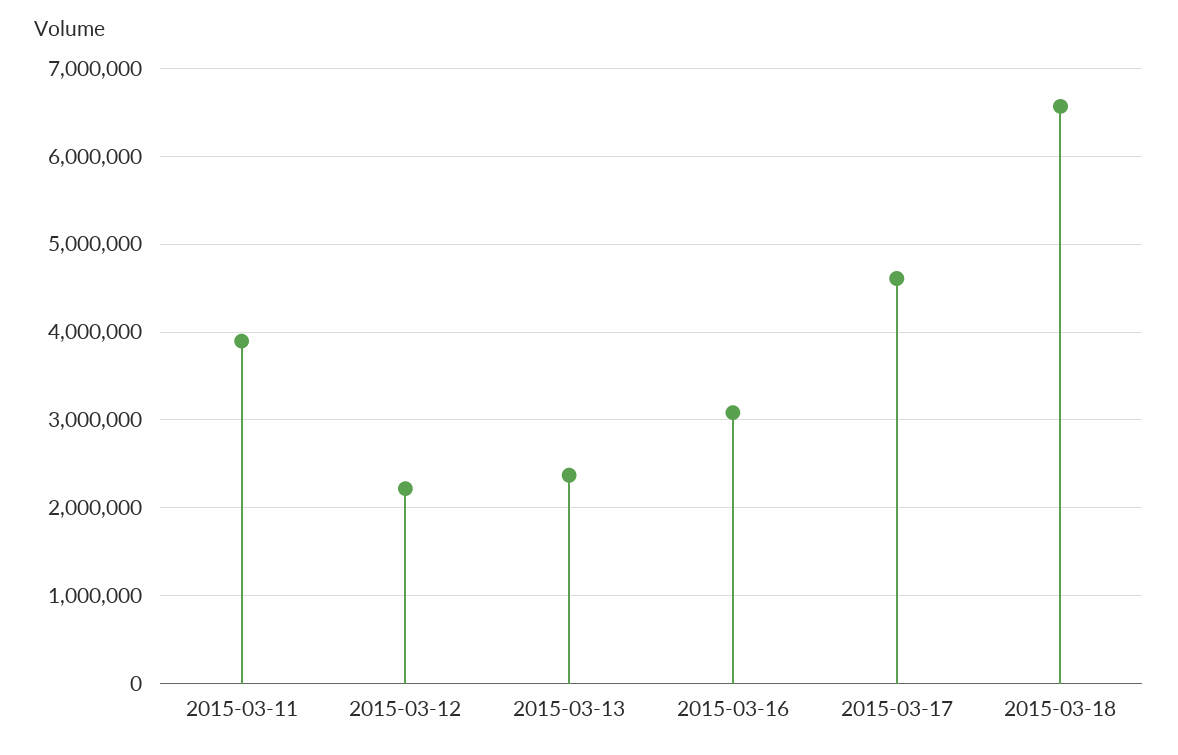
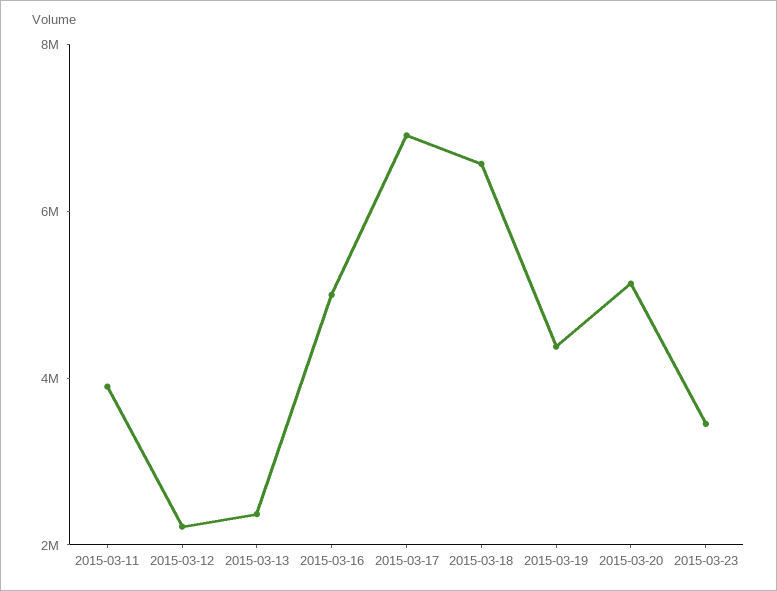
2015-03-16: 3100000 -> 5000000
2015-03-17: 4600000 -> 7000000
2015-03-19: none -> 4500000
2015-03-20: none -> 5000000
2015-03-23: none -> 3500000

